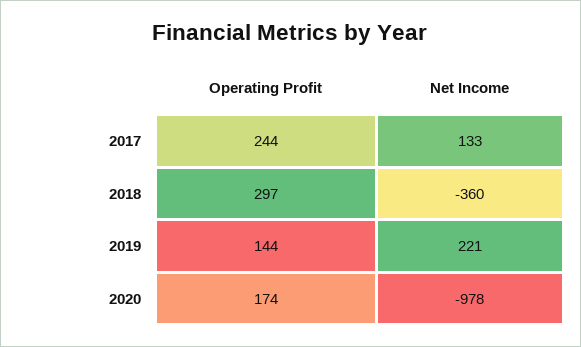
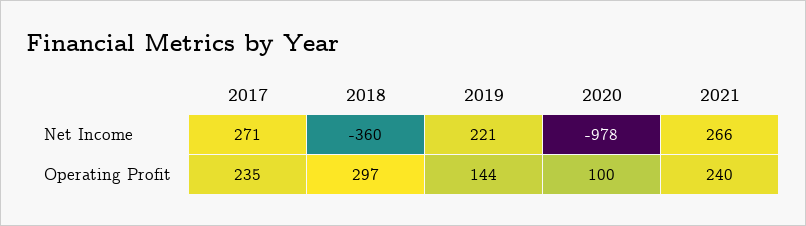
Operating Profit, 2017: 244 -> 235
Net Income, 2017: 133 -> 271
Operating Profit, 2020: 174 -> 100
Net Income, 2021: none -> 266
Operating Profit, 2021: none -> 240

